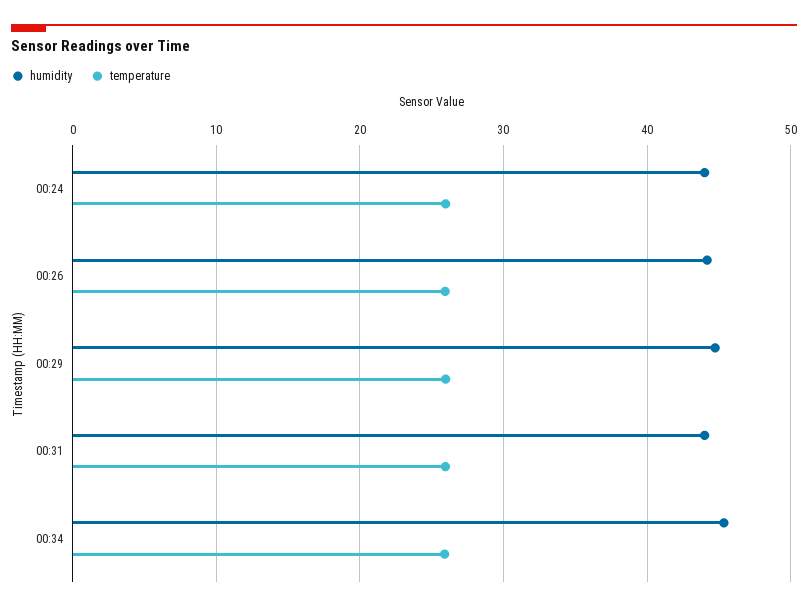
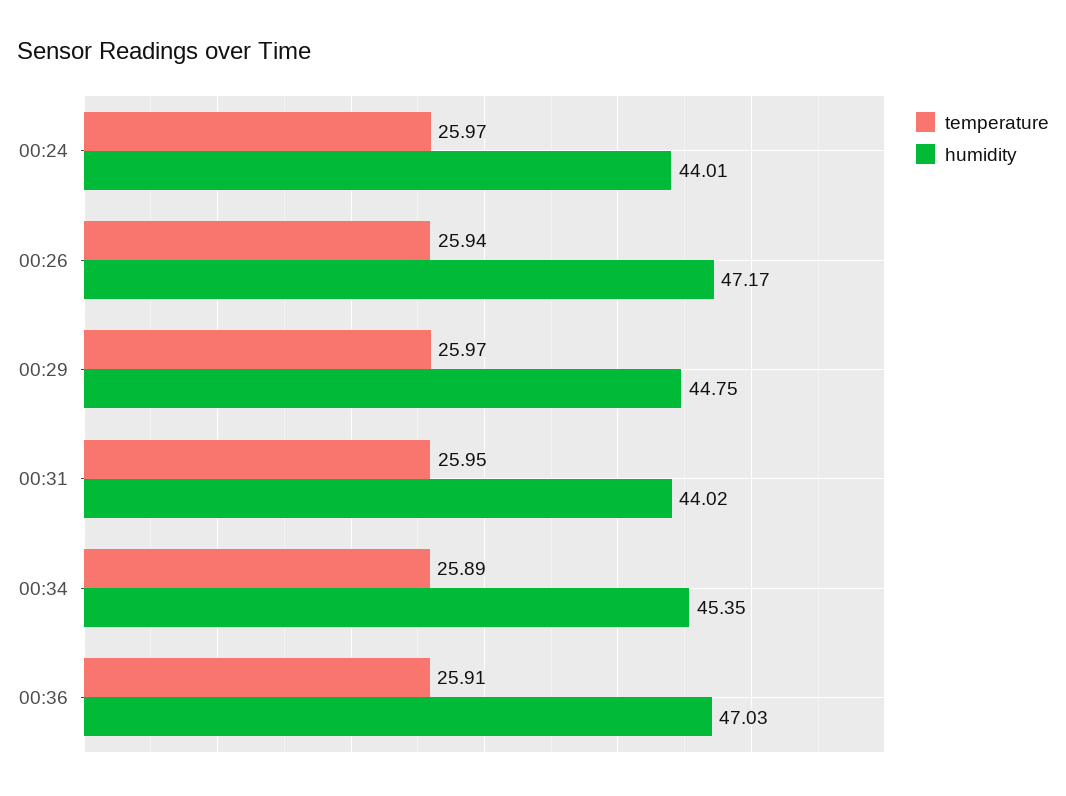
humidity, 00:26: 44 -> 47.17
temperature, 00:36: none -> 25.91
humidity, 00:36: none -> 47.03

